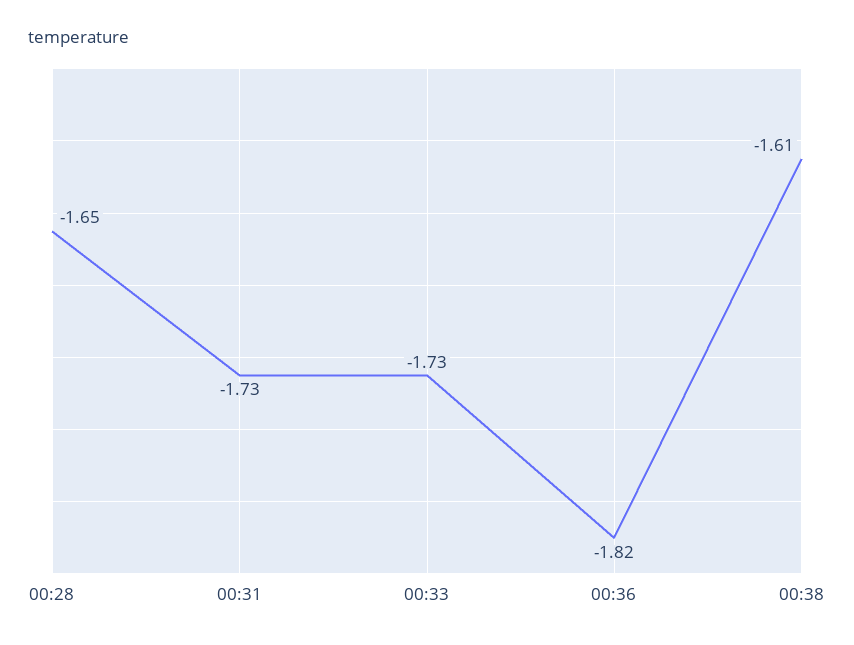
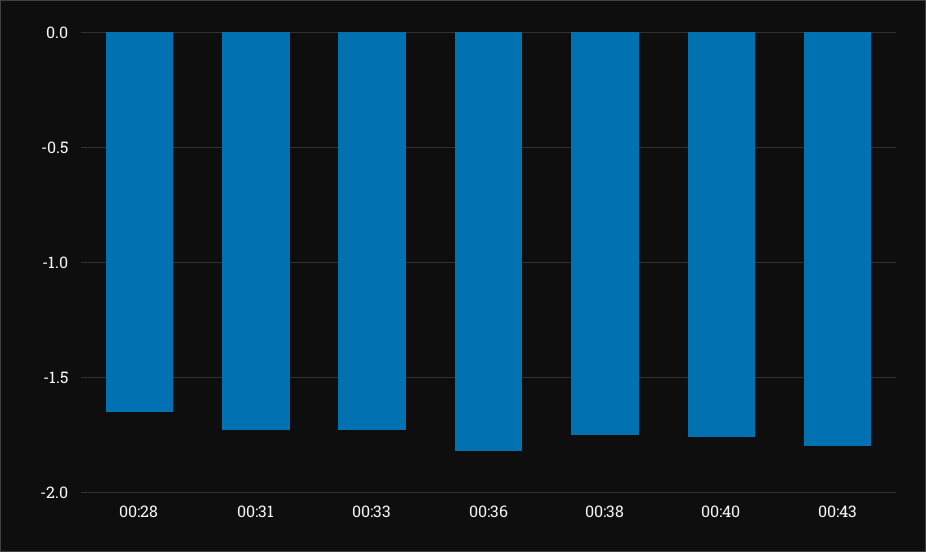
00:38: -1.61 -> -1.75
00:40: none -> -1.75
00:43: none -> -1.8

